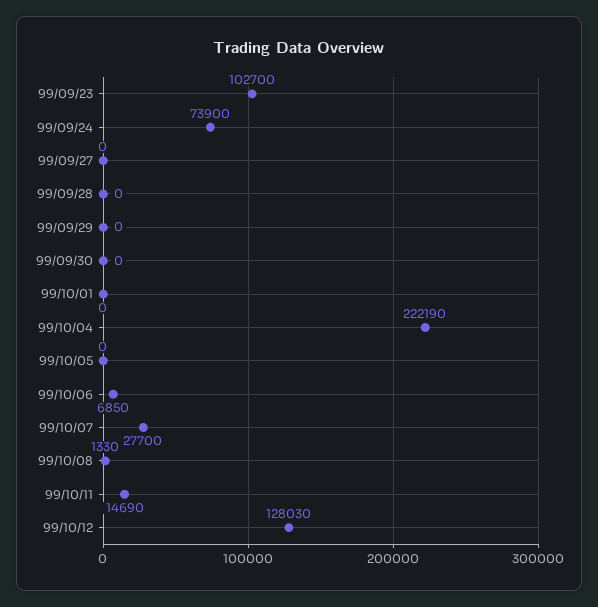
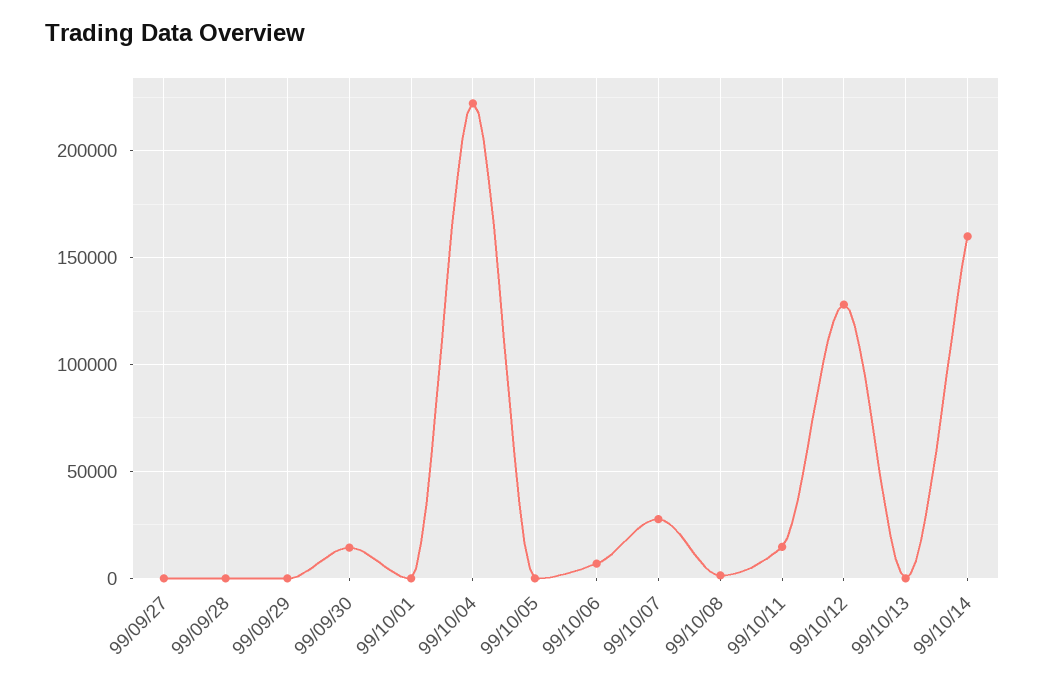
99/09/23: 102700 -> none
99/09/24: 73900 -> none
99/09/30: 0 -> 15000
99/10/13: none -> 0
99/10/14: none -> 160000

